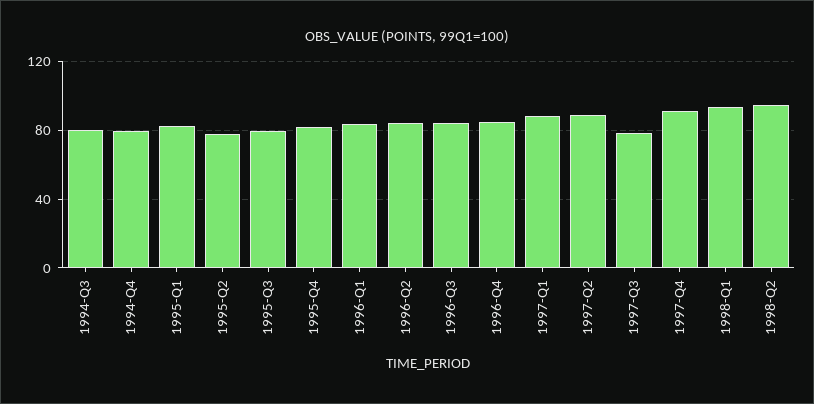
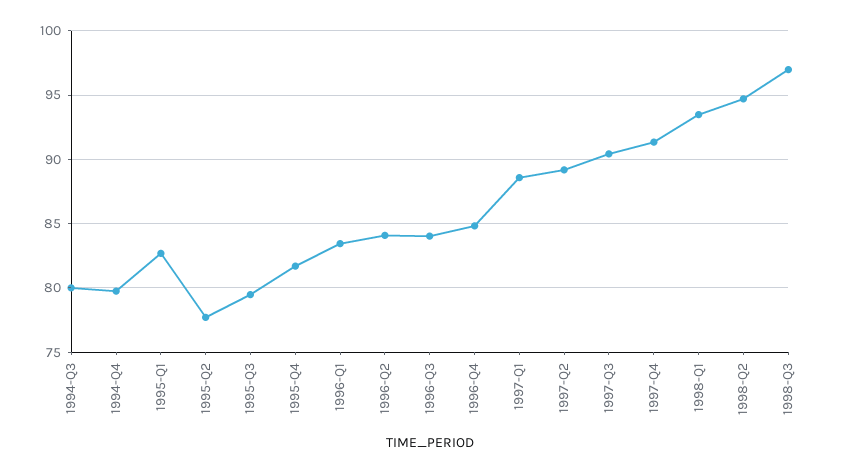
1997-Q3: 80 -> 90.5
1998-Q3: none -> 97

